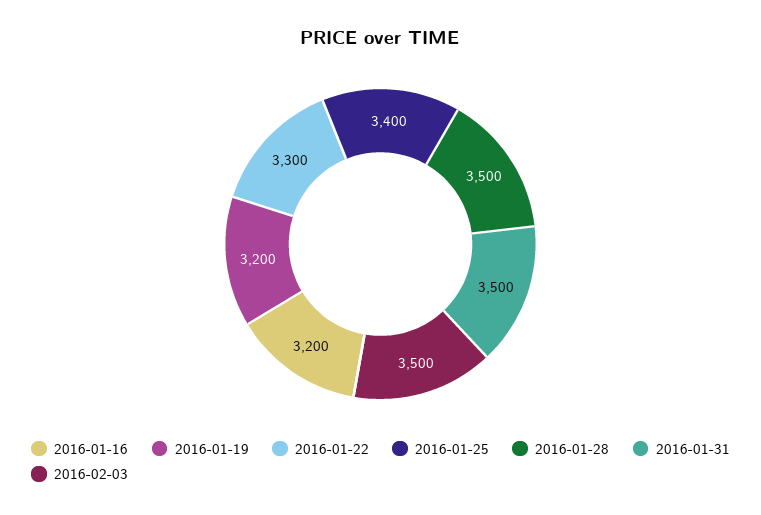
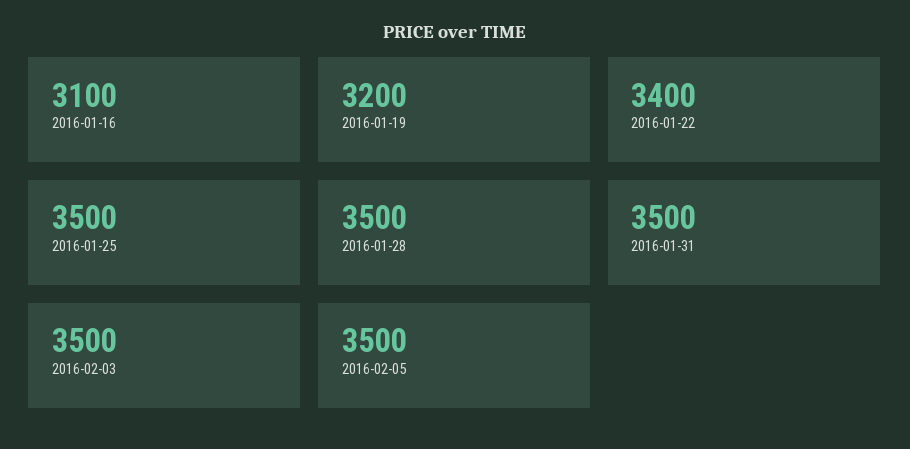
2016-01-16: 3200 -> 3100
2016-01-22: 3300 -> 3400
2016-01-25: 3400 -> 3500
2016-02-05: none -> 3500

